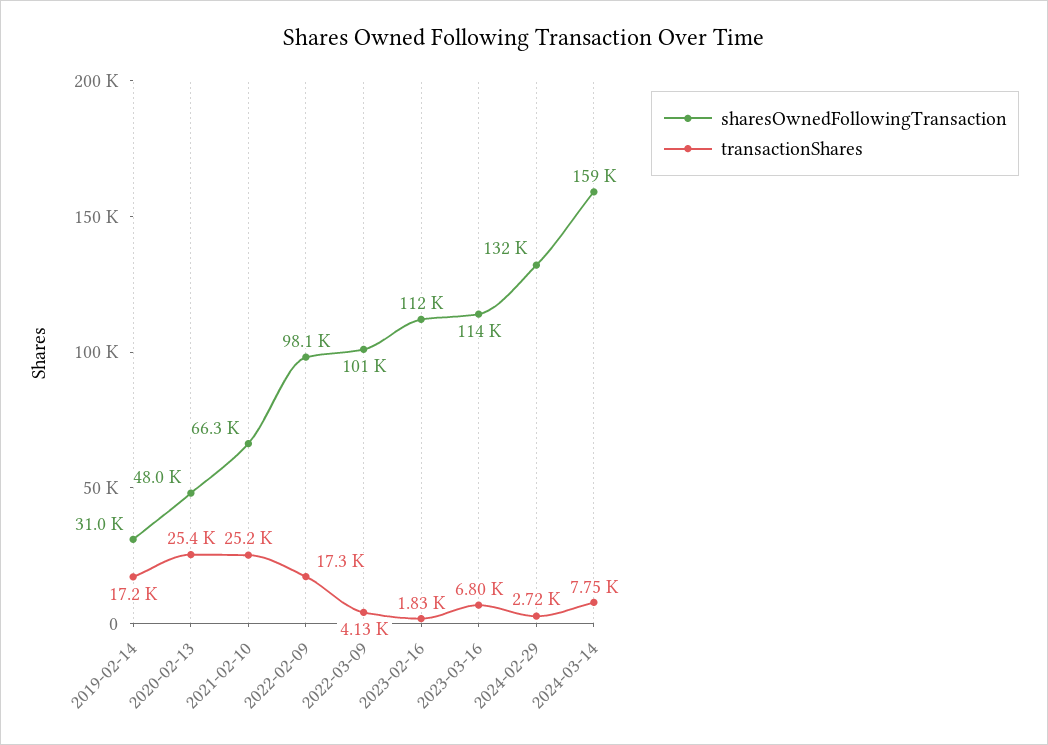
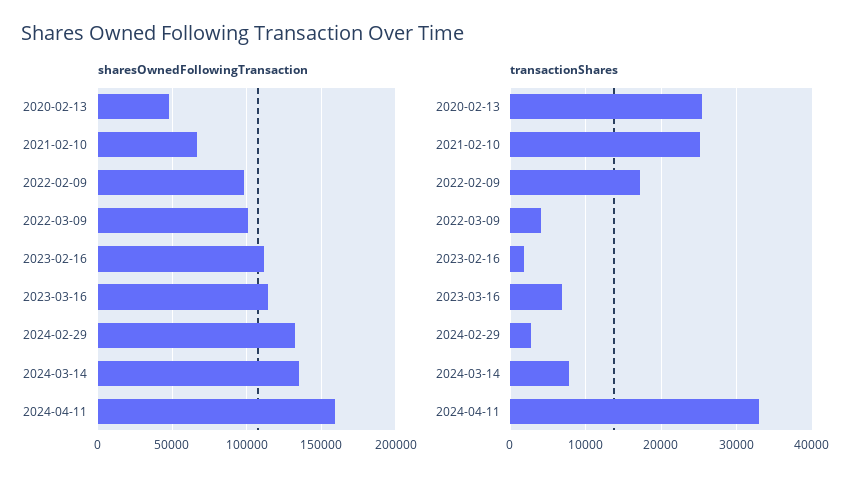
sharesOwnedFollowingTransaction, 2019-02-14: 31000 -> none
transactionShares, 2019-02-14: 17200 -> none
sharesOwnedFollowingTransaction, 2024-03-14: 159000 -> 135000
sharesOwnedFollowingTransaction, 2024-04-11: none -> 160000
transactionShares, 2024-04-11: none -> 33000

